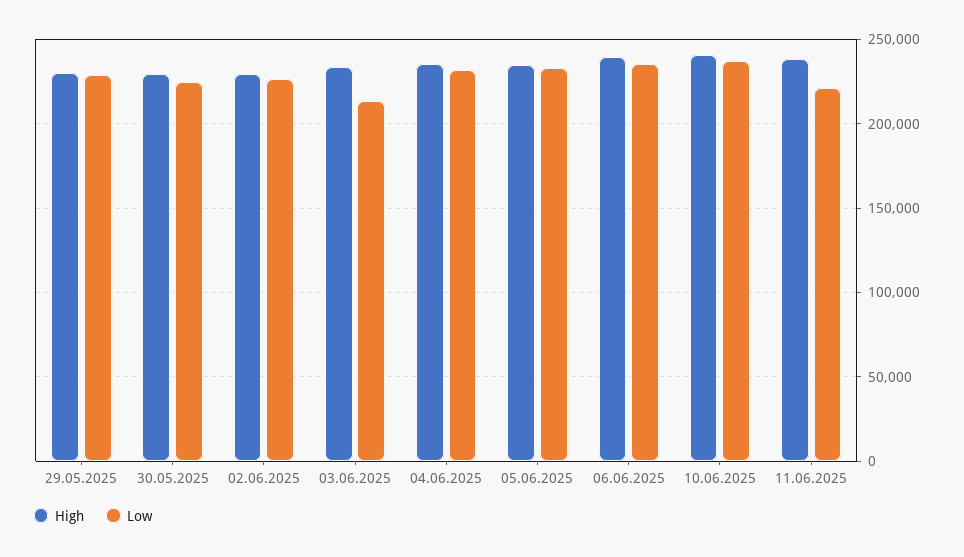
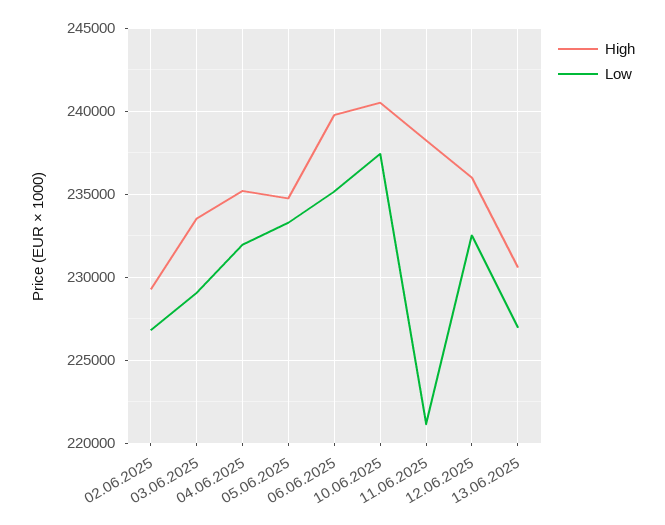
High, 29.05.2025: 230000 -> none
Low, 29.05.2025: 230000 -> none
High, 30.05.2025: 230000 -> none
Low, 30.05.2025: 225000 -> none
Low, 03.06.2025: 215000 -> 229000
High, 12.06.2025: none -> 236000
Low, 12.06.2025: none -> 232500
High, 13.06.2025: none -> 230500
Low, 13.06.2025: none -> 227000

